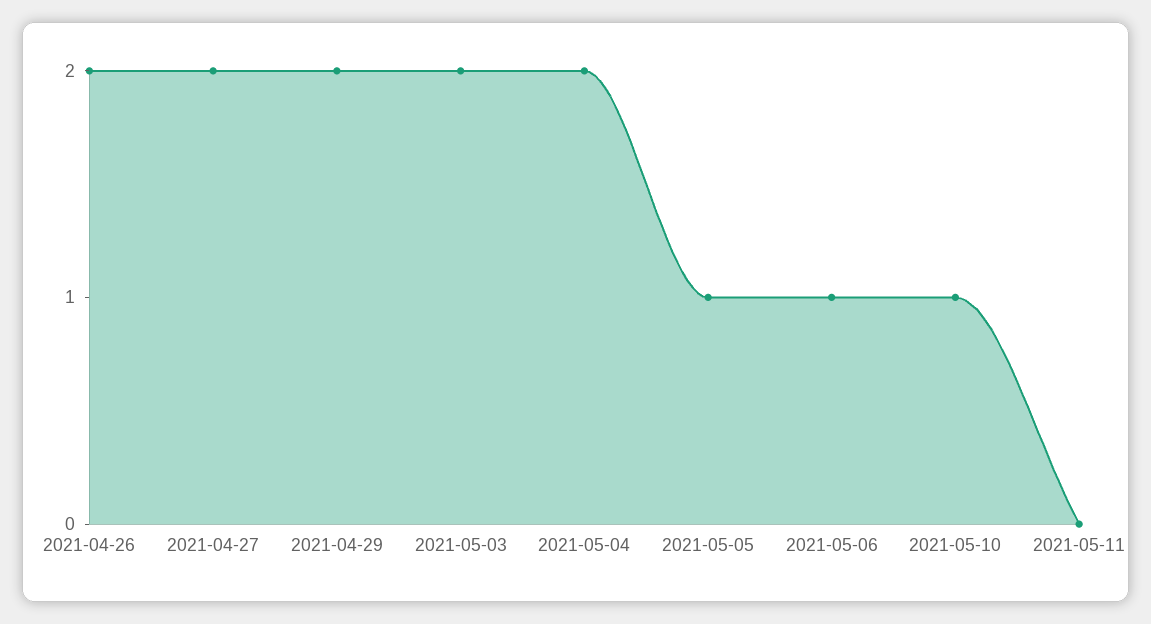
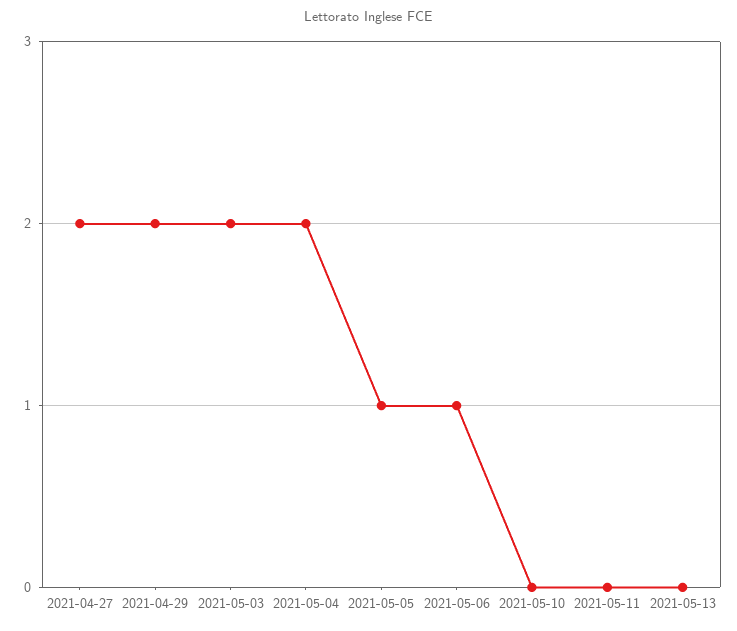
2021-04-26: 2 -> none
2021-05-10: 1 -> 0
2021-05-13: none -> 0

